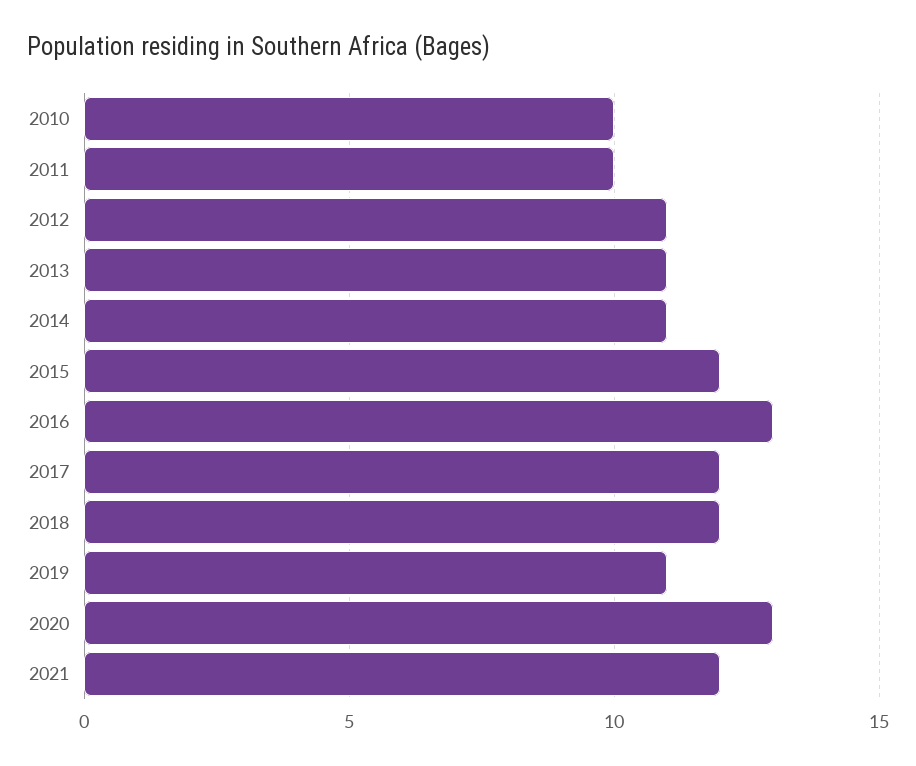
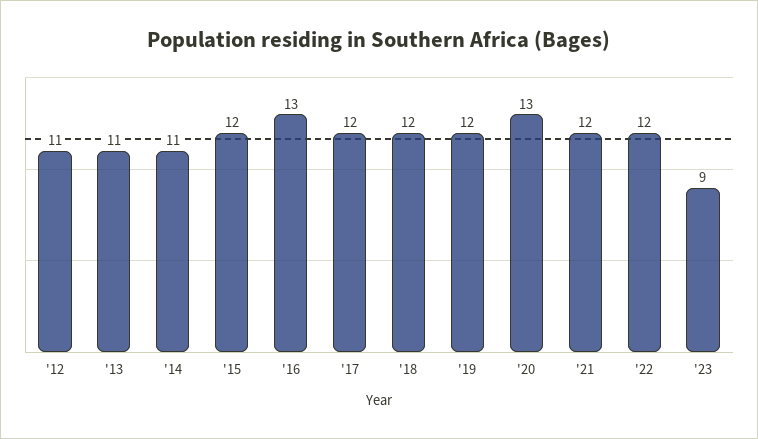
2010: 10 -> none
2011: 10 -> none
2019: 11 -> 12
'22: none -> 12
'23: none -> 9

